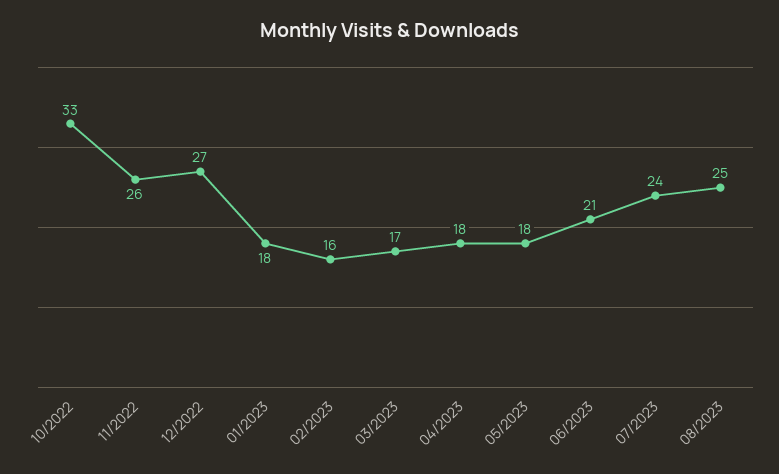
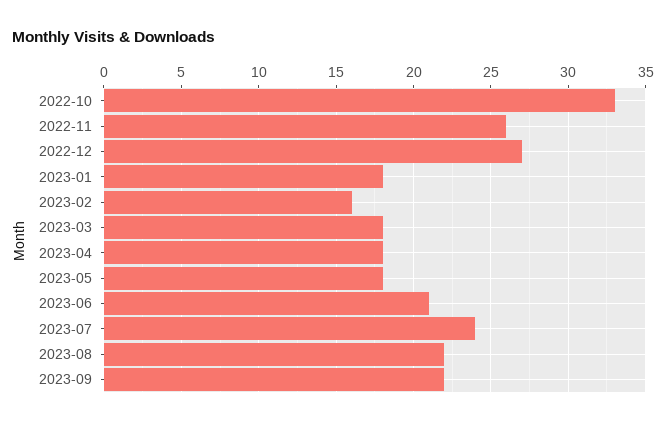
03/2023: 17 -> 18
08/2023: 25 -> 22
2023-09: none -> 22

